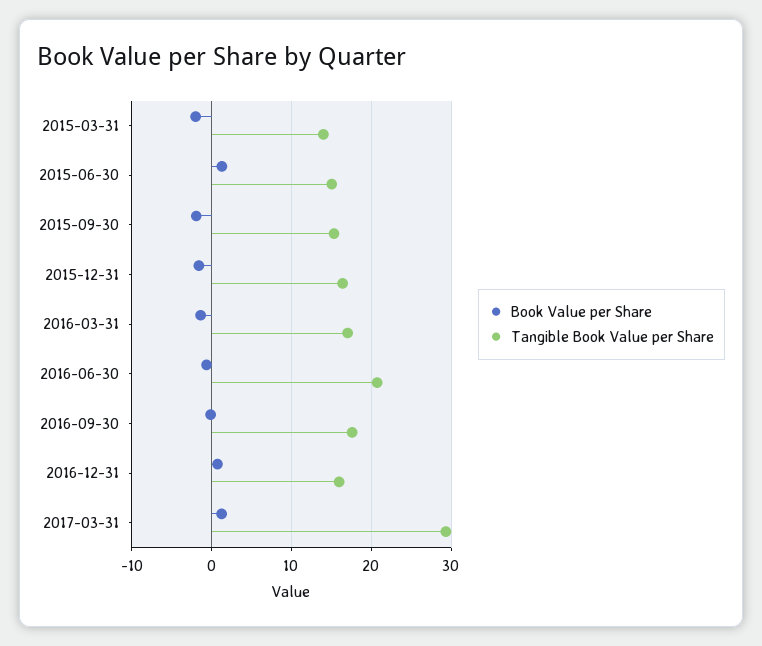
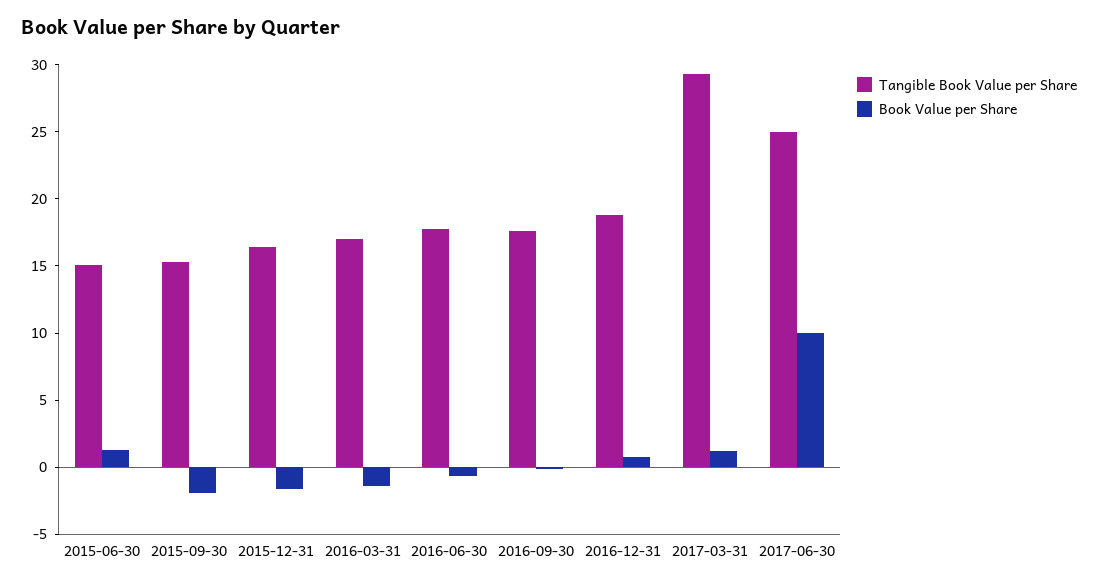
Book Value per Share, 2015-03-31: -2 -> none
Tangible Book Value per Share, 2015-03-31: 14 -> none
Tangible Book Value per Share, 2016-06-30: 21 -> 18
Tangible Book Value per Share, 2016-12-31: 16 -> 19
Tangible Book Value per Share, 2017-06-30: none -> 25
Book Value per Share, 2017-06-30: none -> 10

